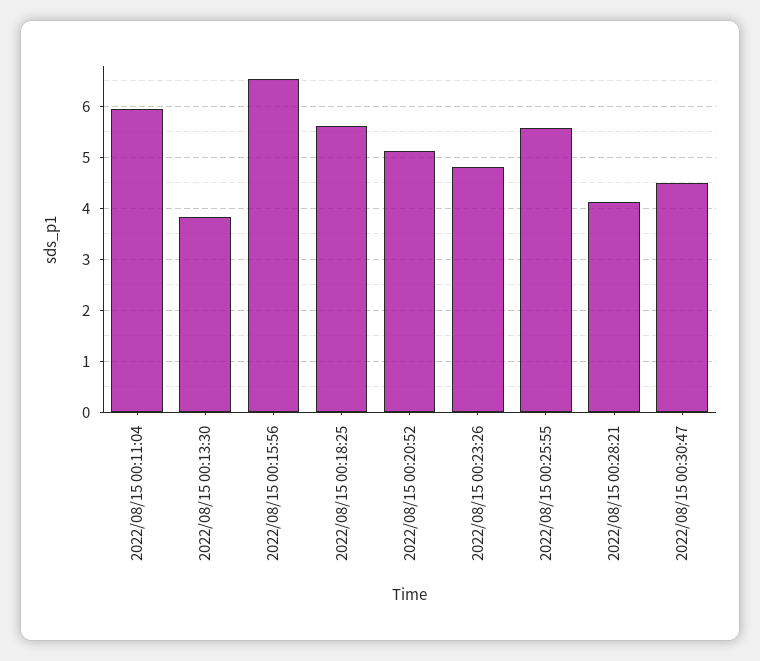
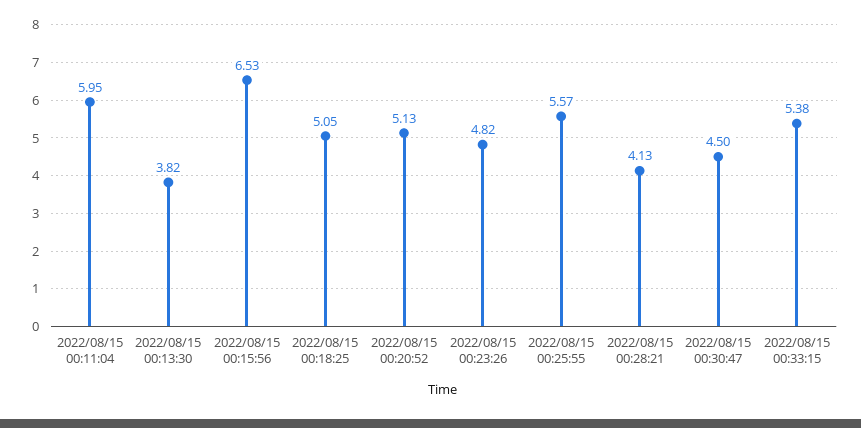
2022/08/15 00:18:25: 5.6 -> 5.05
2022/08/15 00:33:15: none -> 5.38

